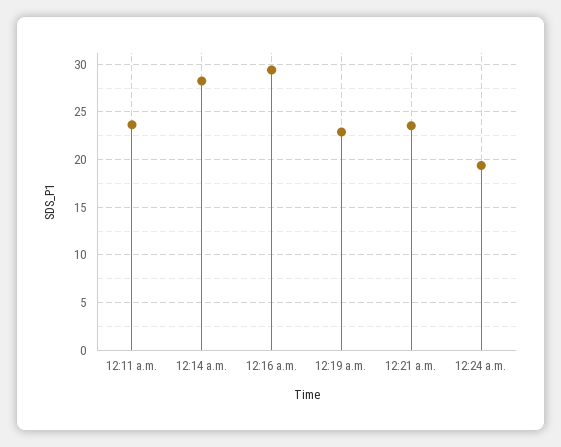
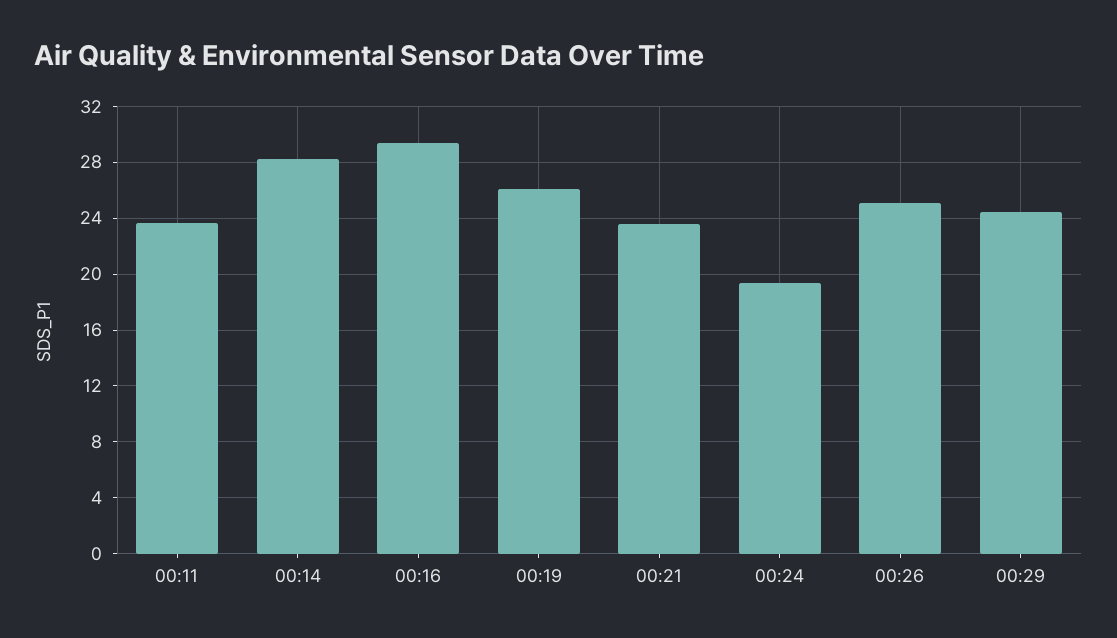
12:19 a.m.: 23 -> 26
00:26: none -> 25
00:29: none -> 24.5

